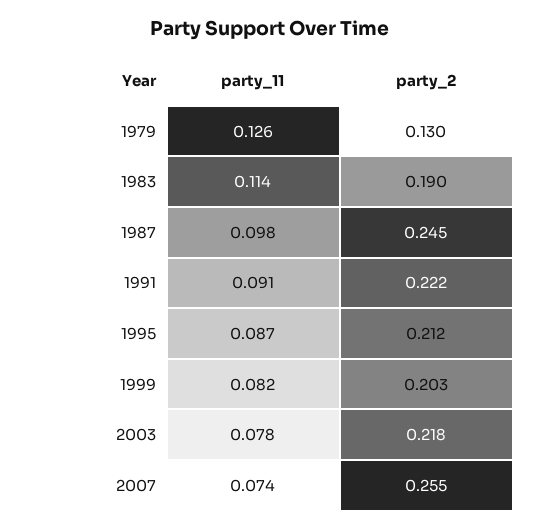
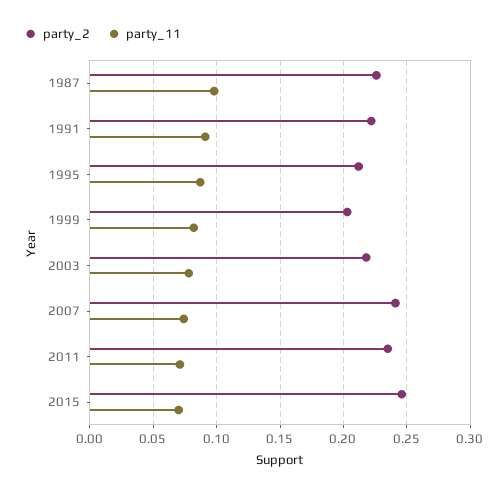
party_11, 1979: 0.126 -> none
party_2, 1979: 0.13 -> none
party_11, 1983: 0.114 -> none
party_2, 1983: 0.19 -> none
party_2, 1987: 0.245 -> 0.225
party_2, 2007: 0.255 -> 0.24
party_2, 2011: none -> 0.235
party_11, 2011: none -> 0.07
party_2, 2015: none -> 0.245
party_11, 2015: none -> 0.07

